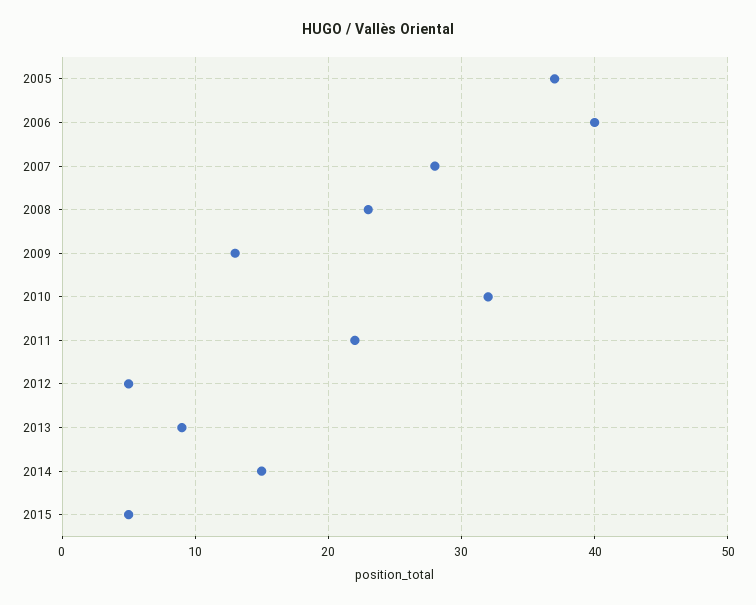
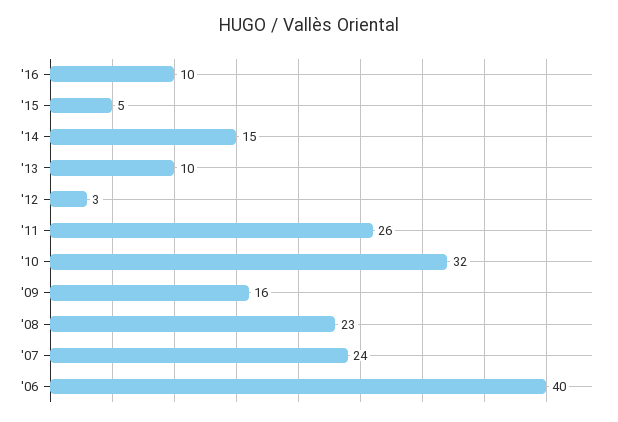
2005: 37 -> none
2007: 28 -> 24
2009: 13 -> 16
2011: 22 -> 26
2012: 5 -> 3
2013: 9 -> 10
'16: none -> 10

